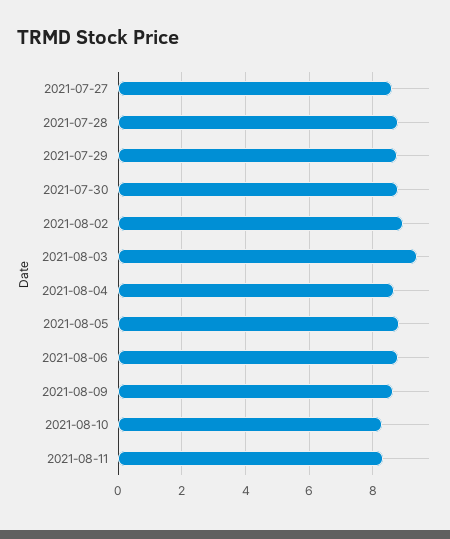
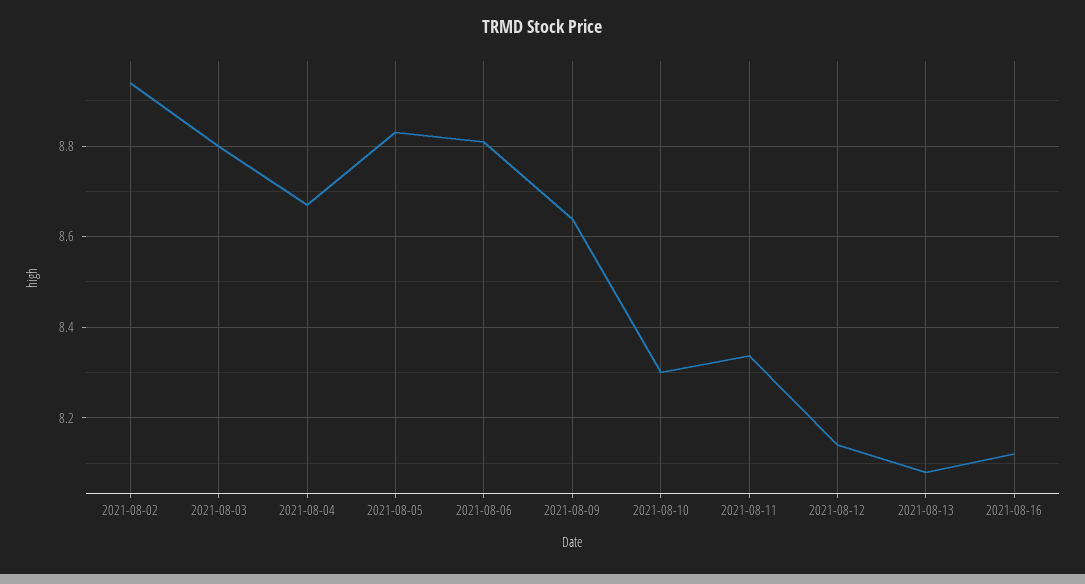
2021-07-27: 8.6 -> none
2021-07-28: 8.8 -> none
2021-07-29: 8.8 -> none
2021-07-30: 8.8 -> none
2021-08-03: 9.4 -> 8.8
2021-08-12: none -> 8.14
2021-08-13: none -> 8.08
2021-08-16: none -> 8.12

